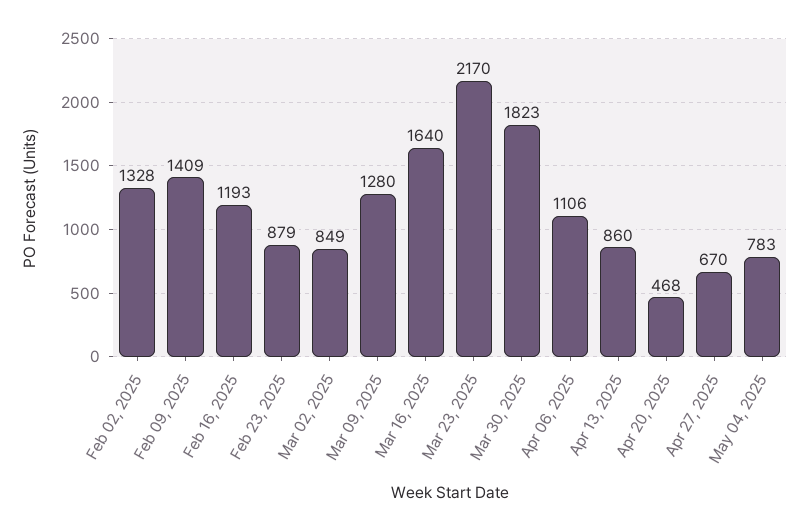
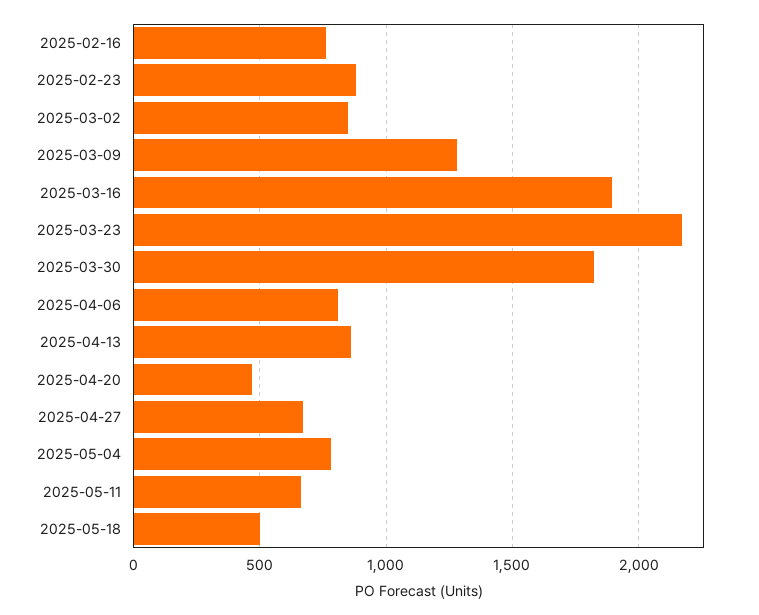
Feb 02, 2025: 1328 -> none
Feb 09, 2025: 1409 -> none
Feb 16, 2025: 1193 -> 750
Mar 16, 2025: 1640 -> 1900
Apr 06, 2025: 1106 -> 800
2025-05-11: none -> 650
2025-05-18: none -> 500

